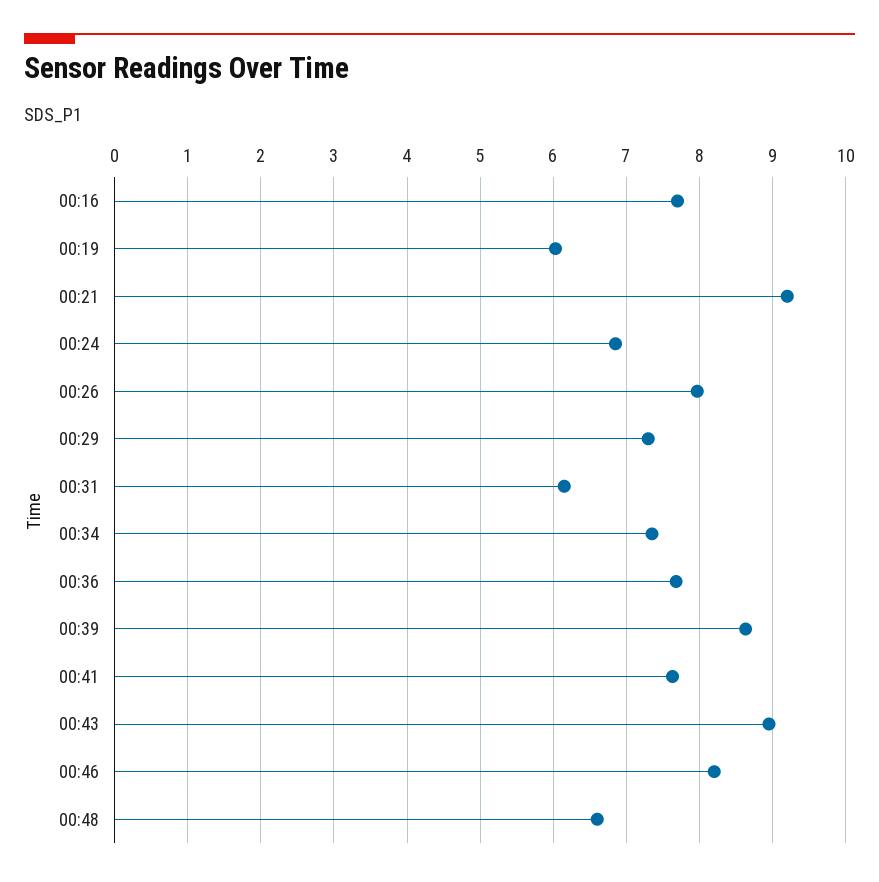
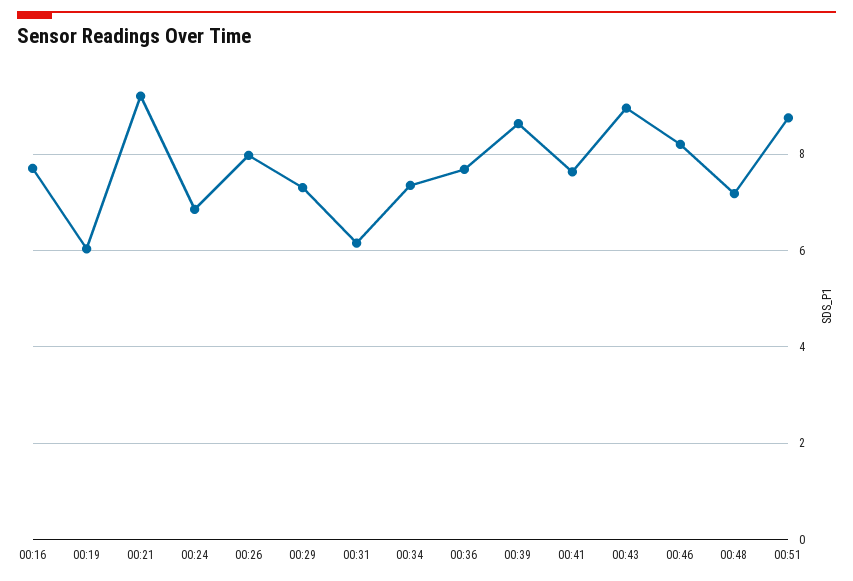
00:48: 6.6 -> 7.2
00:51: none -> 8.8

